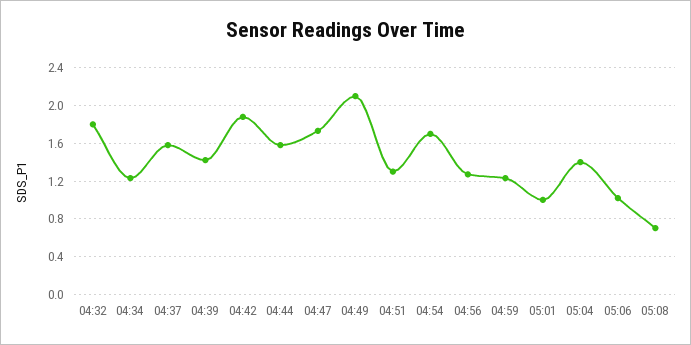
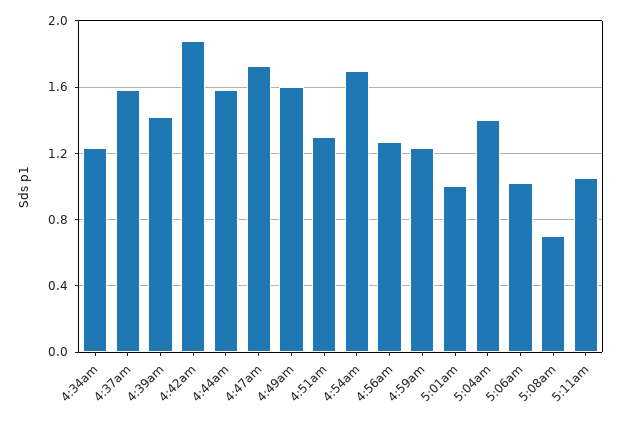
04:32: 1.8 -> none
04:49: 2.1 -> 1.6
5:11am: none -> 1.05

